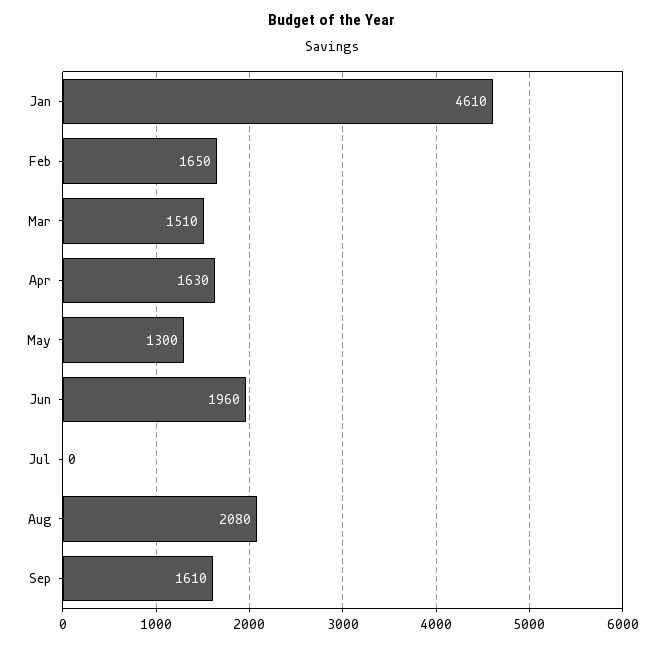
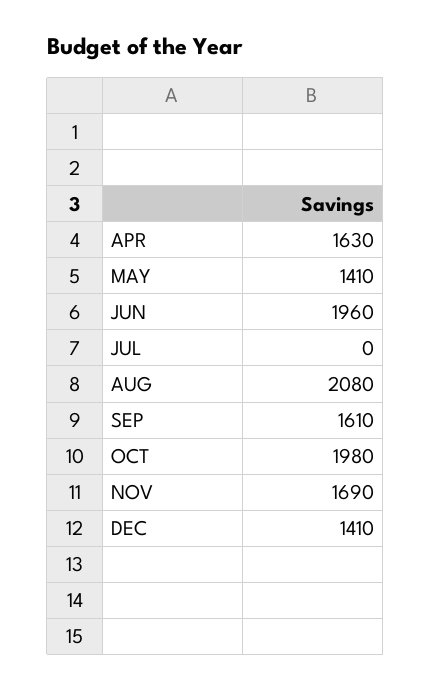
Jan: 4610 -> none
Feb: 1650 -> none
Mar: 1510 -> none
May: 1300 -> 1410
OCT: none -> 1980
NOV: none -> 1690
DEC: none -> 1410

